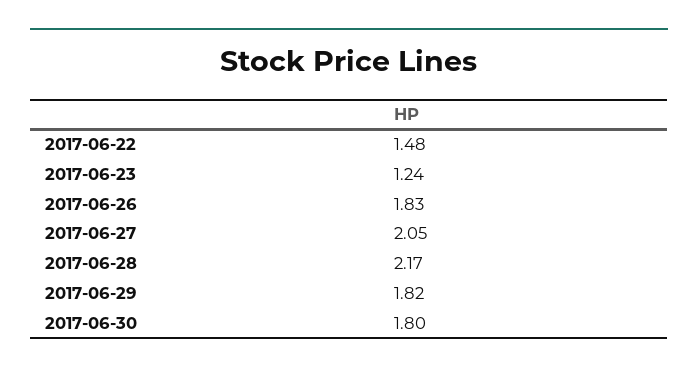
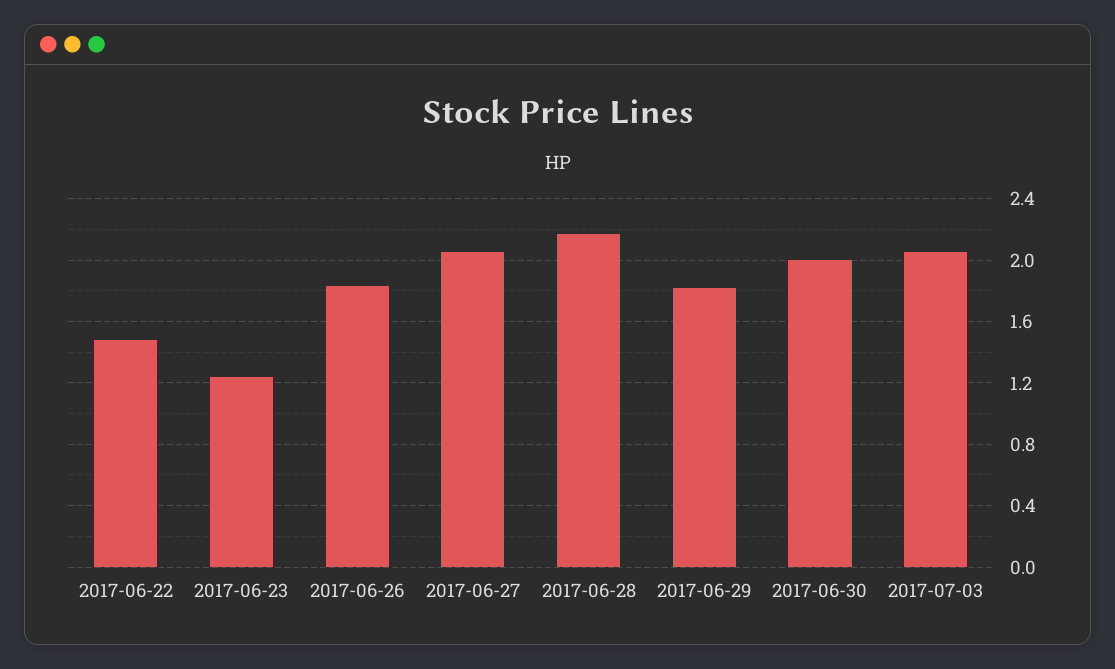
2017-06-30: 1.8 -> 2
2017-07-03: none -> 2.05

